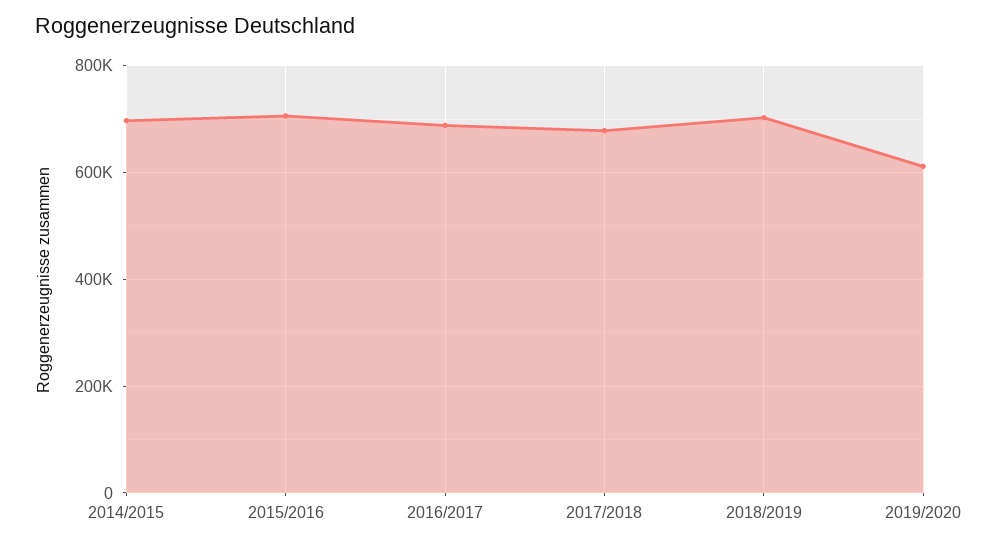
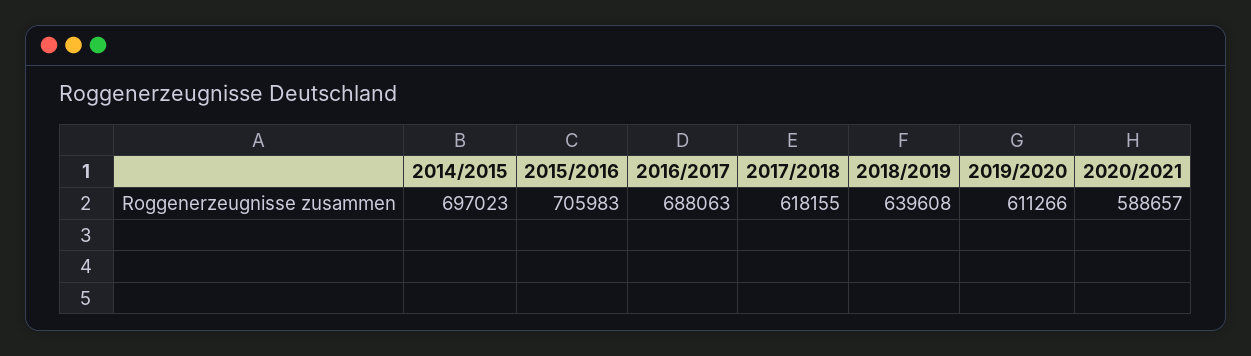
2017/2018: 680000 -> 618155
2018/2019: 700000 -> 639608
2020/2021: none -> 588657

